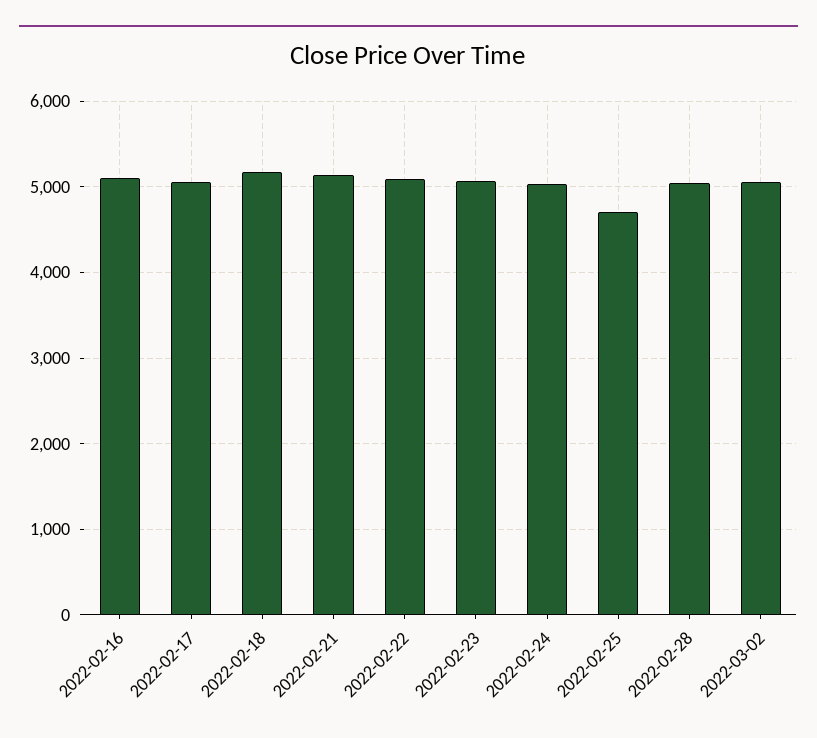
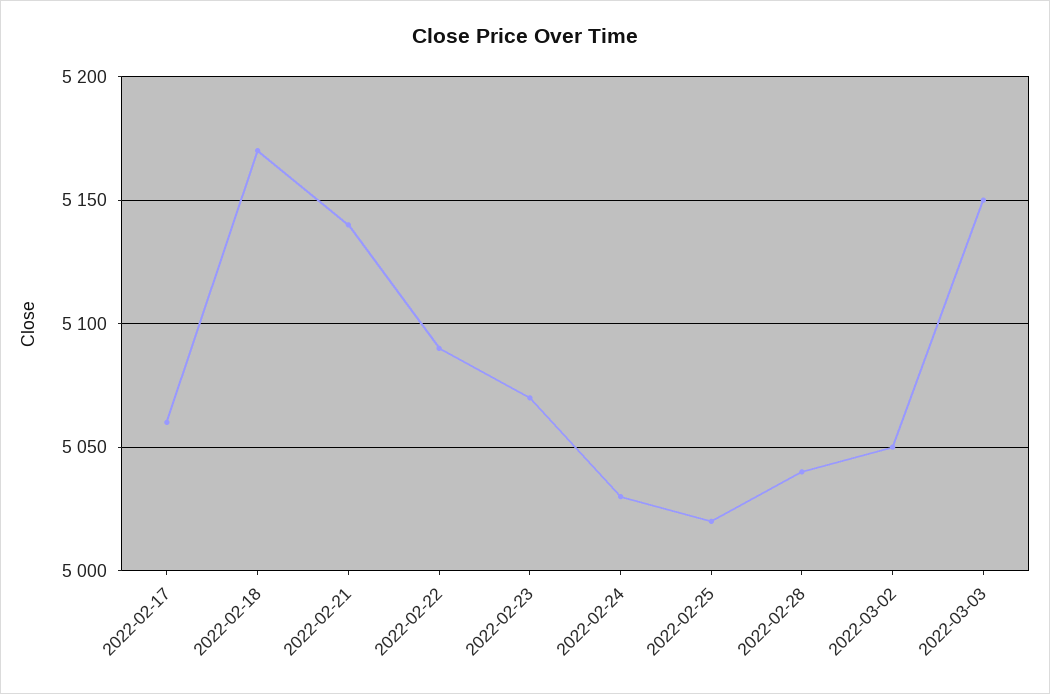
2022-02-16: 5100 -> none
2022-02-25: 4700 -> 5020
2022-03-03: none -> 5150

